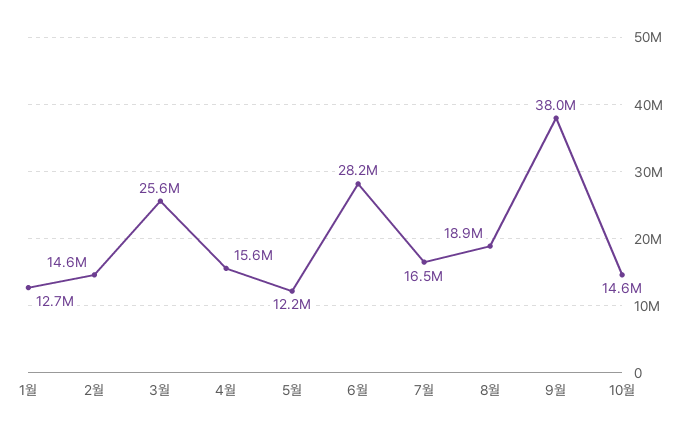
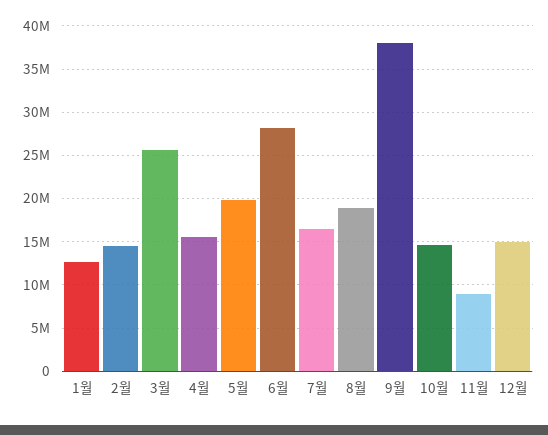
5월: 12200000 -> 20000000
11월: none -> 9000000
12월: none -> 15000000

